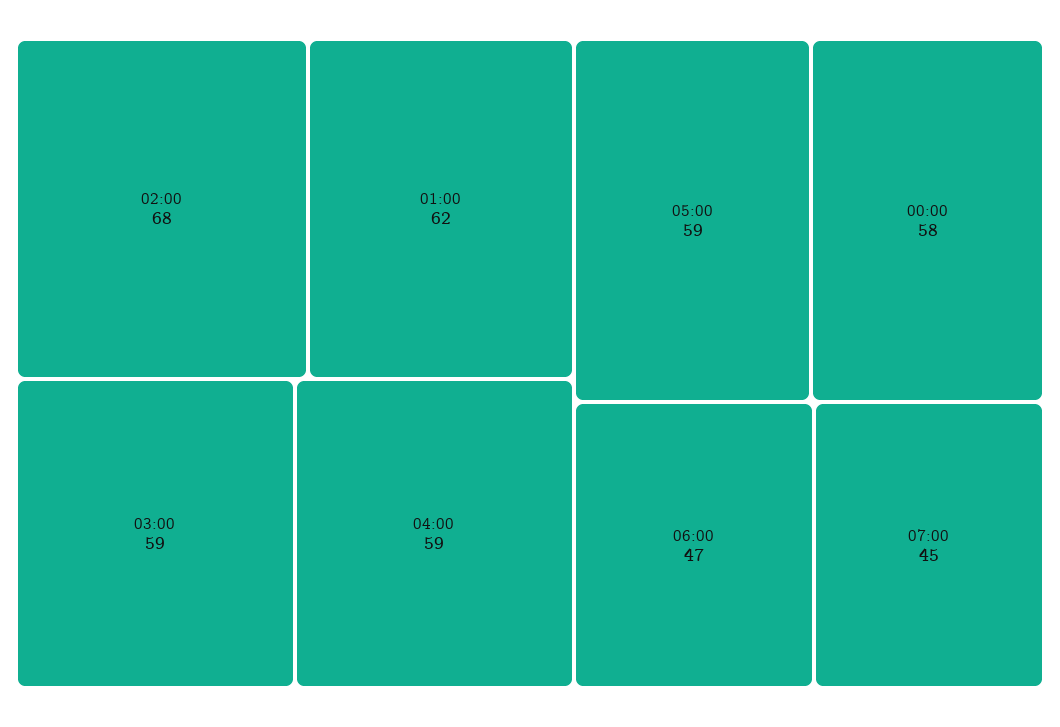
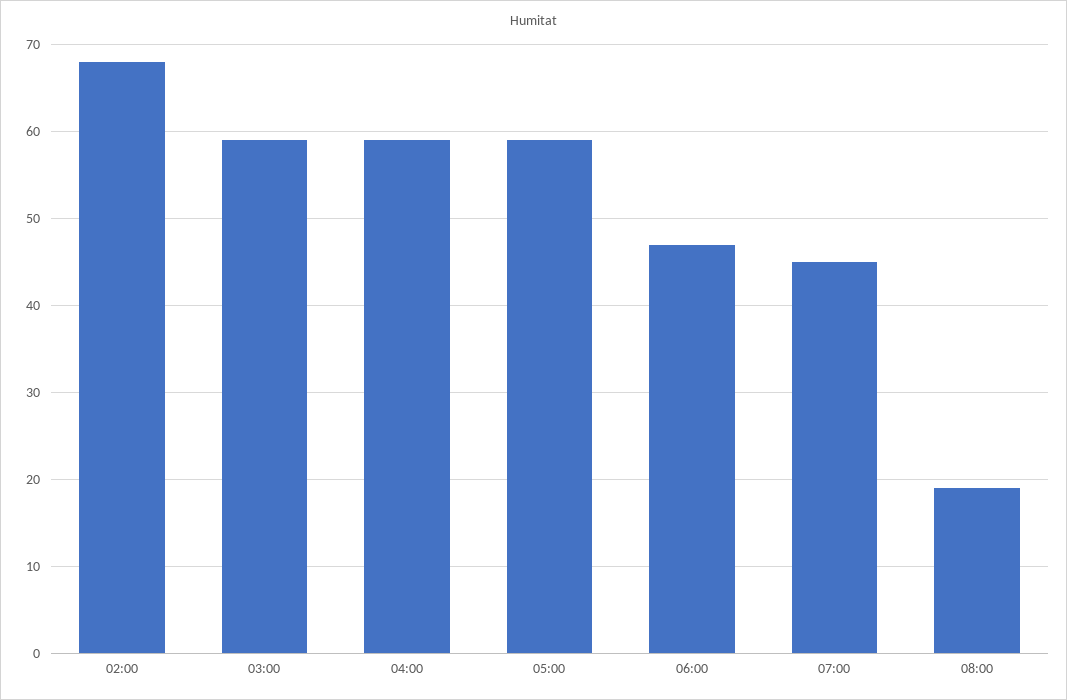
01:00: 62 -> none
00:00: 58 -> none
08:00: none -> 19

